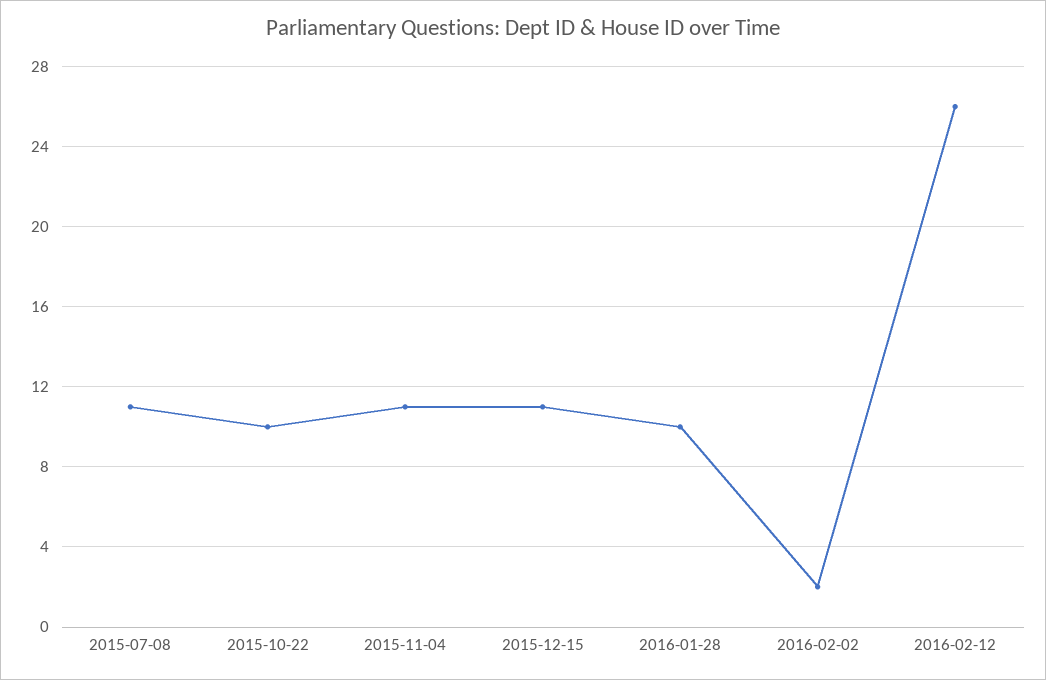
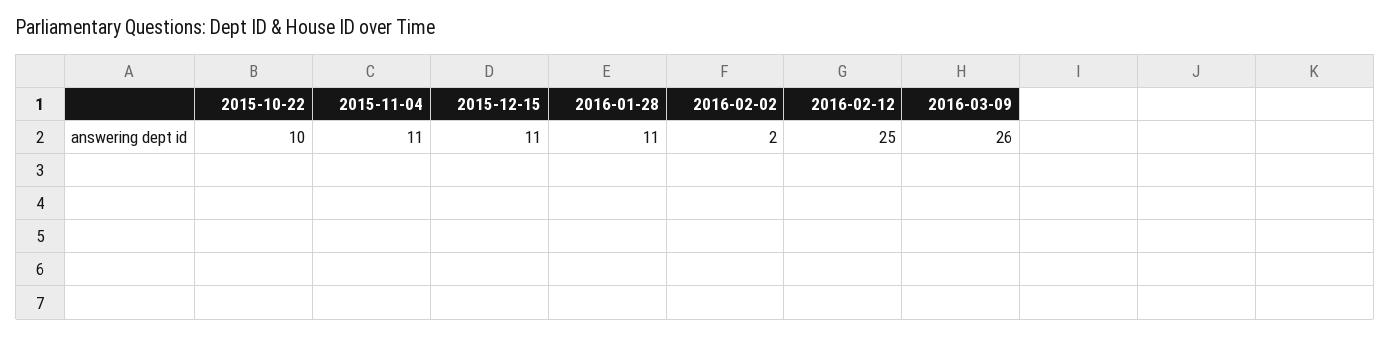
2015-07-08: 11 -> none
2016-01-28: 10 -> 11
2016-02-12: 26 -> 25
2016-03-09: none -> 26

